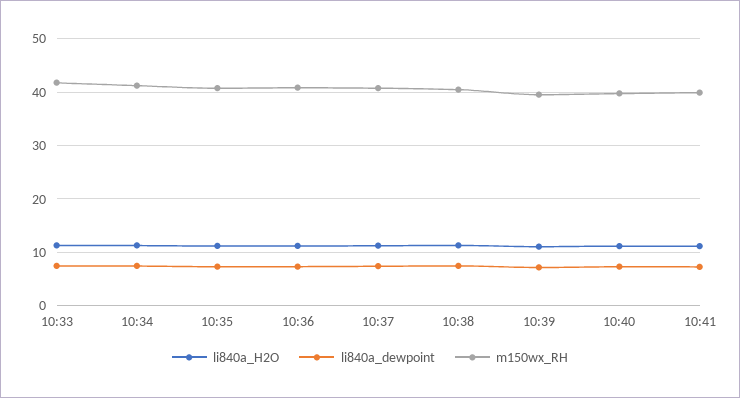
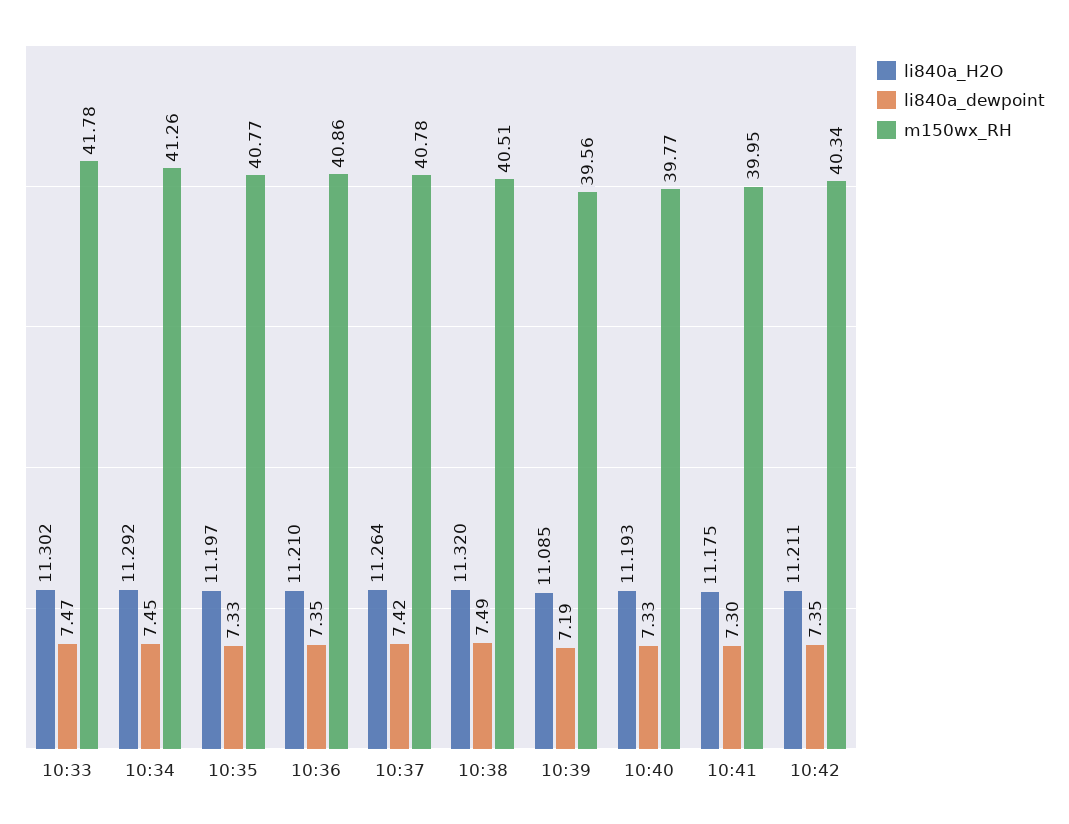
li840a_H2O, 10:42: none -> 11.211
li840a_dewpoint, 10:42: none -> 7.35
m150wx_RH, 10:42: none -> 40.34

